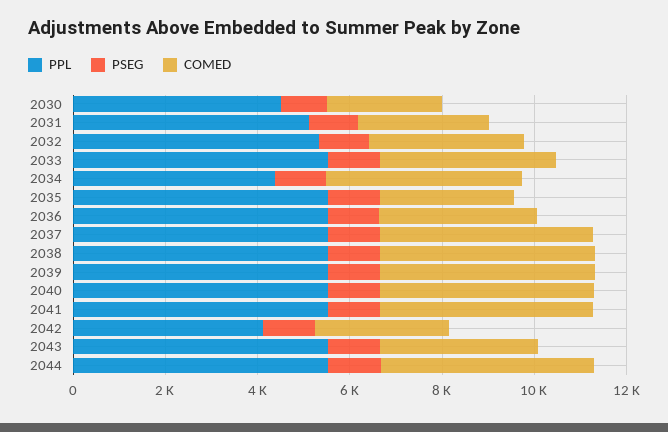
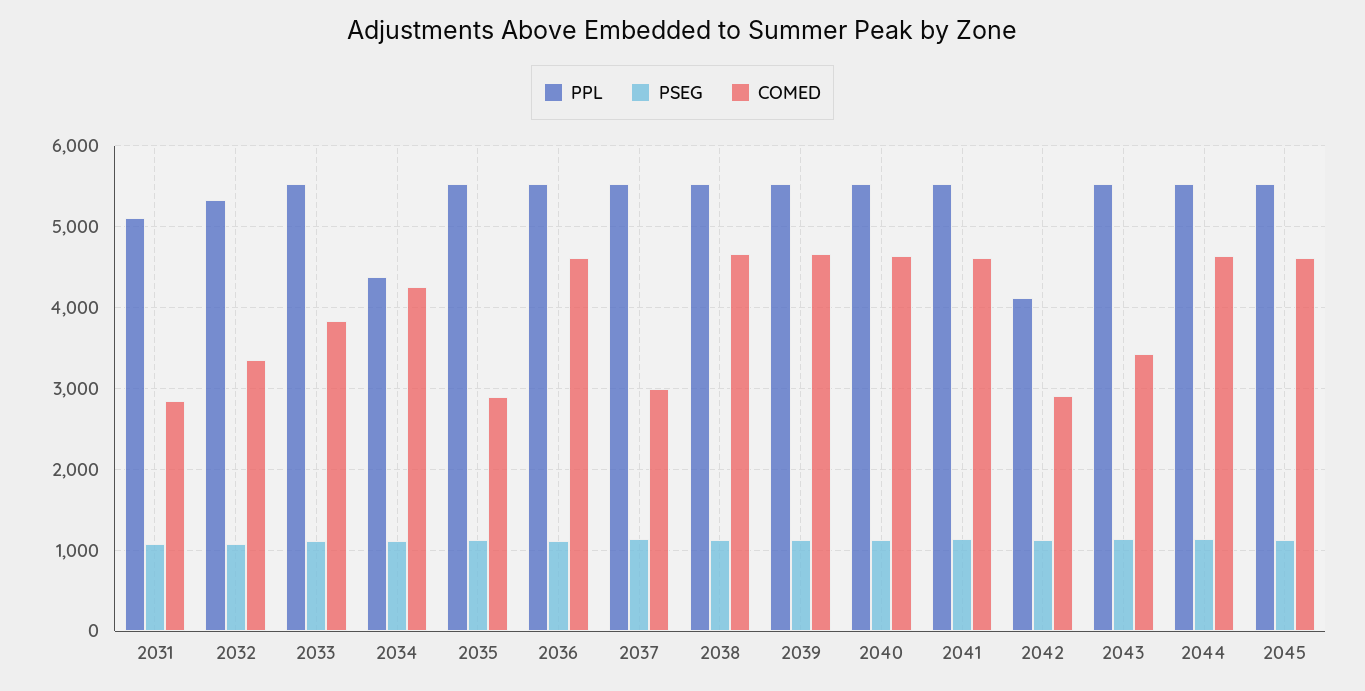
PPL, 2030: 4500 -> none
PSEG, 2030: 1000 -> none
COMED, 2030: 2500 -> none
COMED, 2036: 3500 -> 4600
COMED, 2037: 4500 -> 3000
PPL, 2045: none -> 5500
PSEG, 2045: none -> 1100
COMED, 2045: none -> 4600

